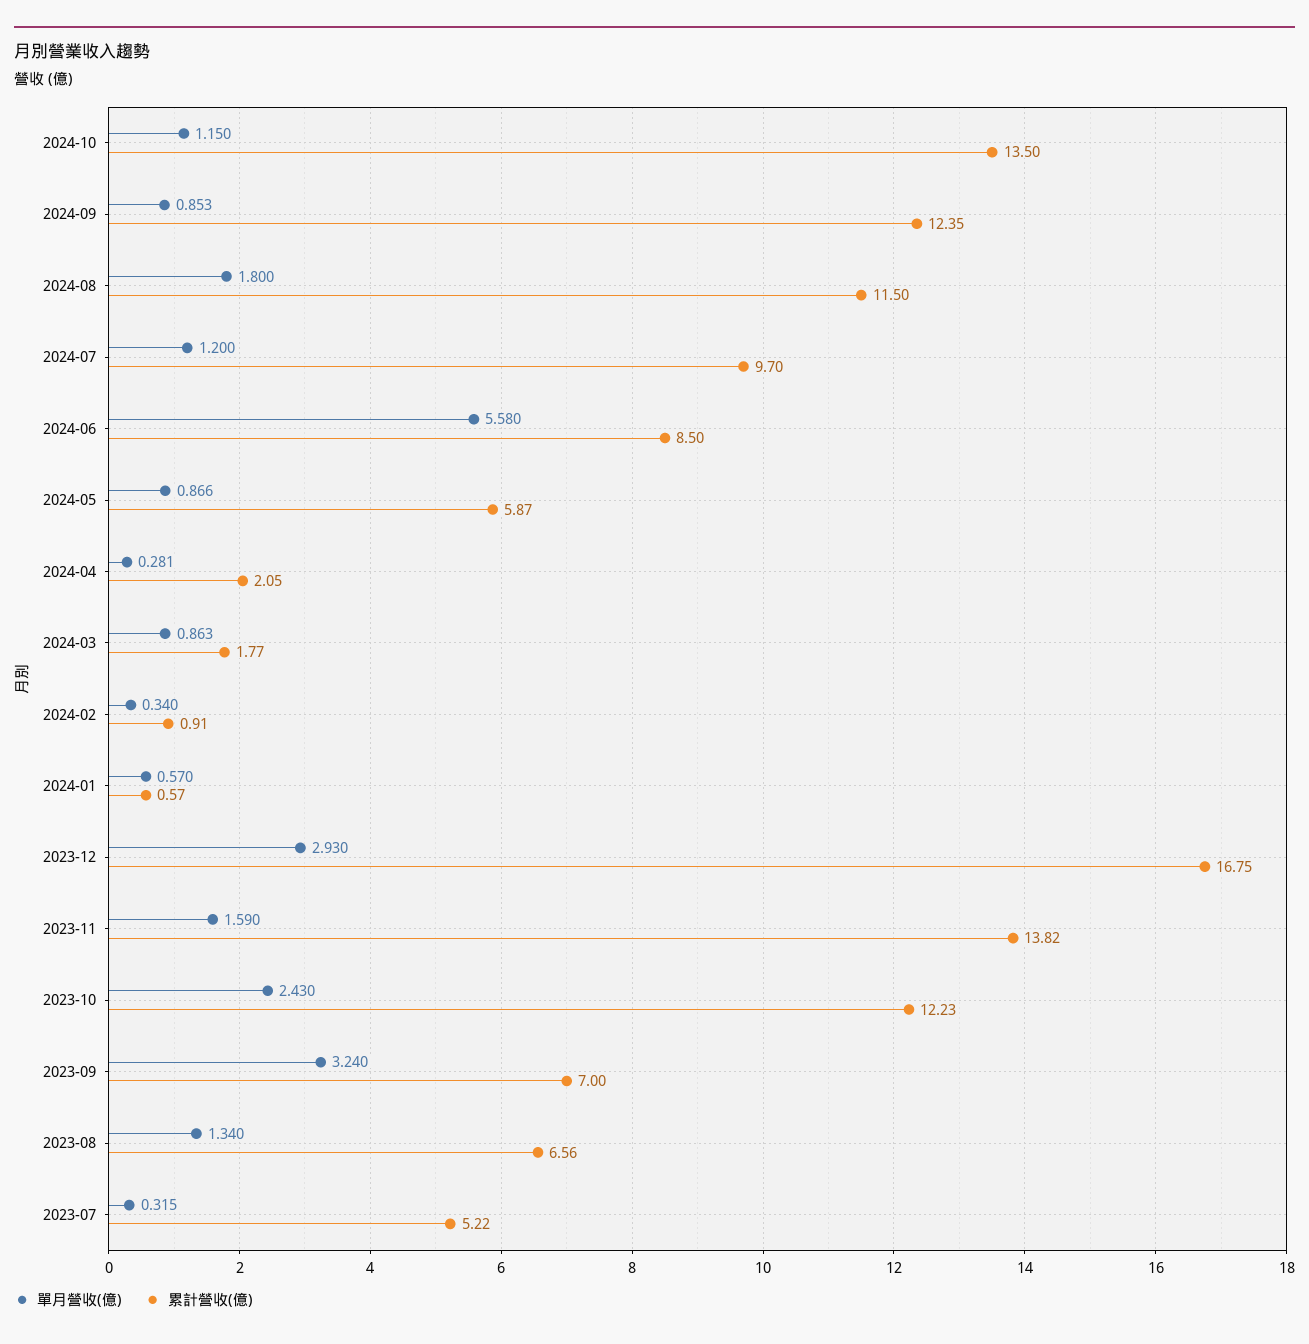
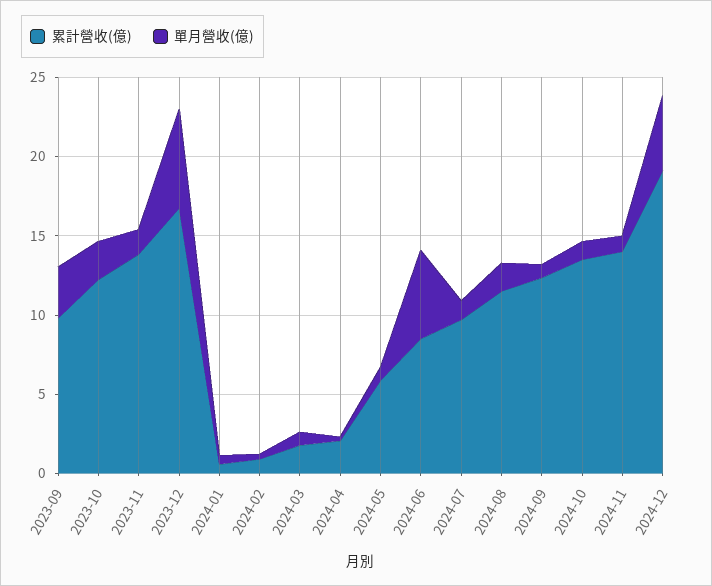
單月營收(億), 2023-12: 2.93 -> 6
累計營收(億), 2023-09: 7 -> 10
單月營收(億), 2023-08: 1.34 -> none
累計營收(億), 2023-08: 6.56 -> none
單月營收(億), 2023-07: 0.315 -> none
累計營收(億), 2023-07: 5.22 -> none
累計營收(億), 2024-11: none -> 14
單月營收(億), 2024-11: none -> 1
累計營收(億), 2024-12: none -> 19
單月營收(億), 2024-12: none -> 5

